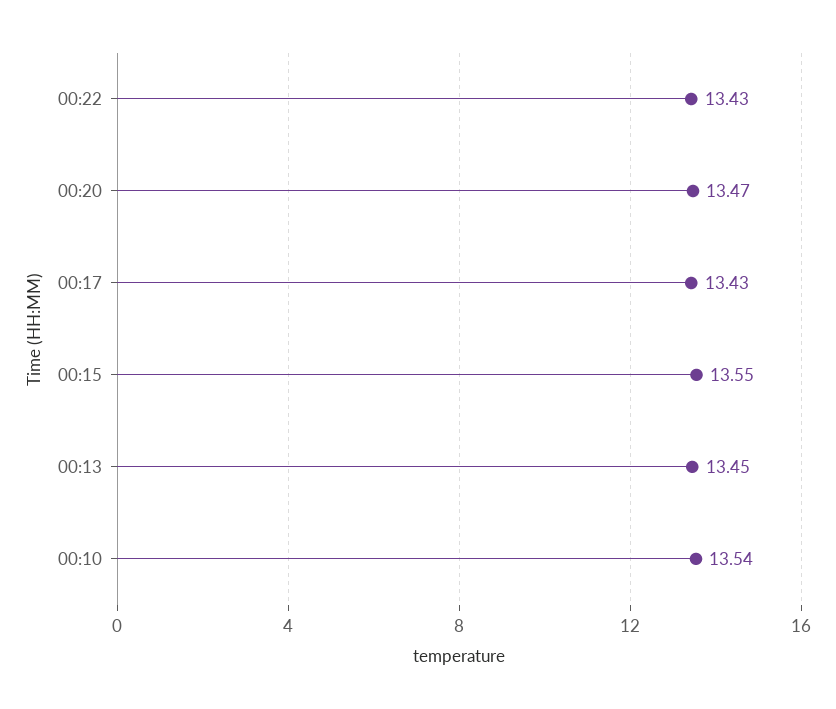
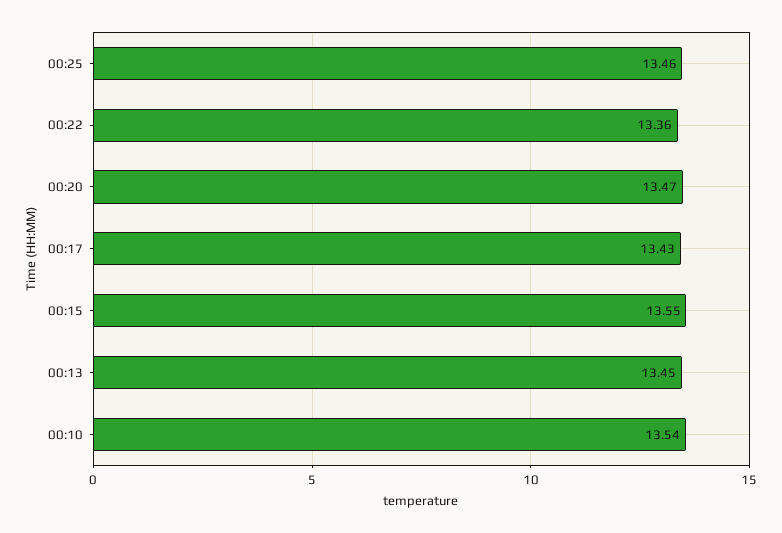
00:22: 13.43 -> 13.36
00:25: none -> 13.46

